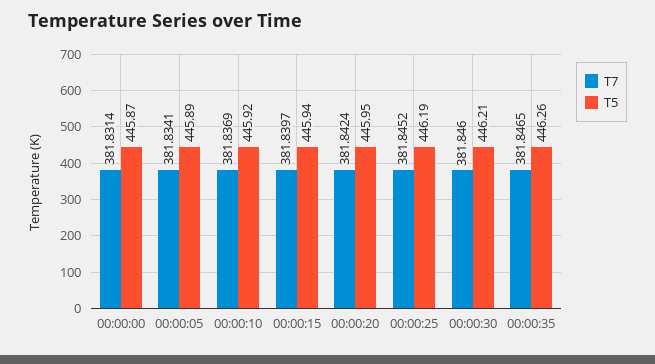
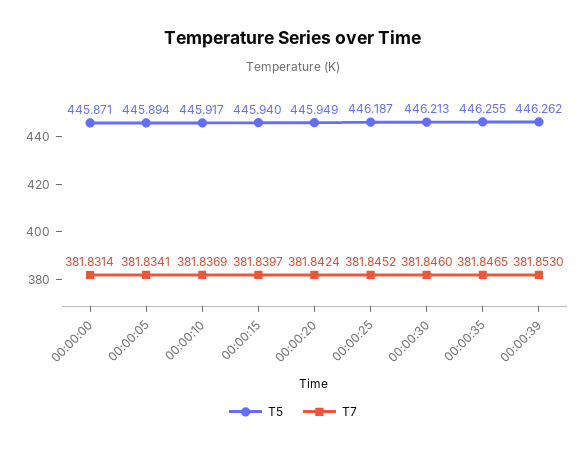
T5, 00:00:39: none -> 446.262
T7, 00:00:39: none -> 381.853

